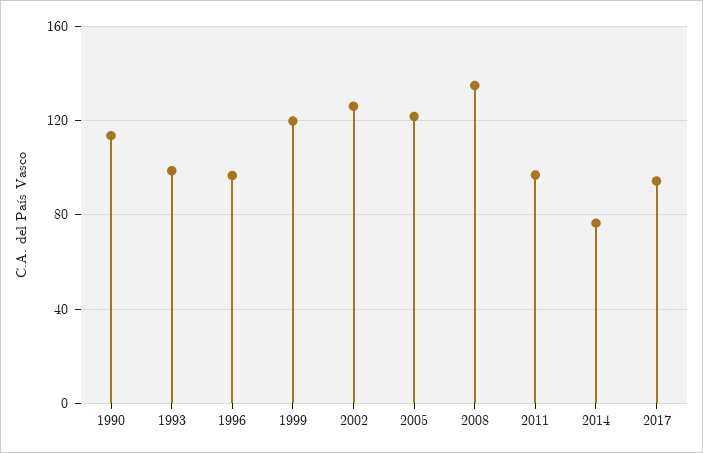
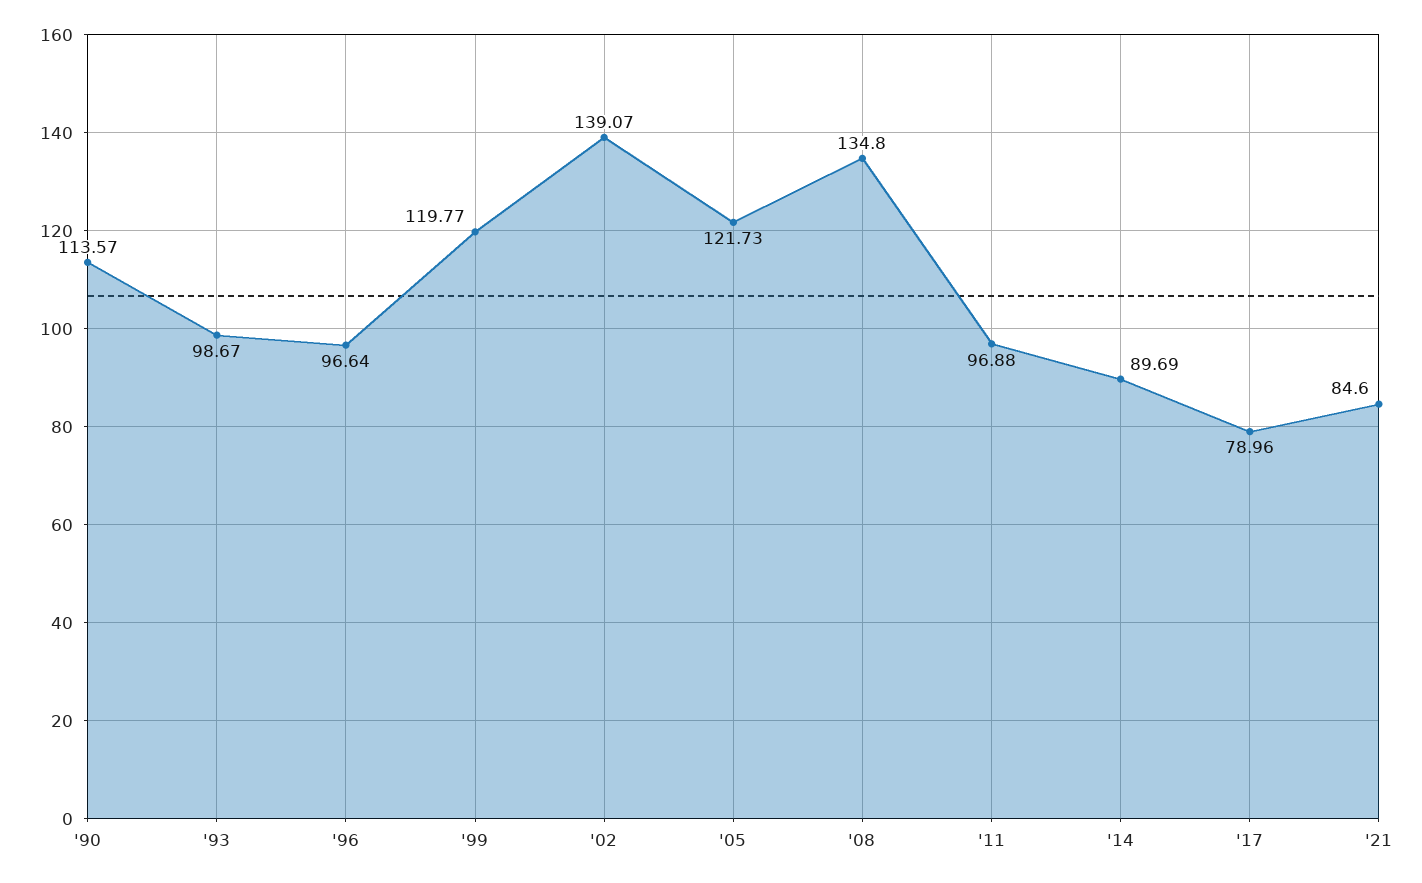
2002: 125 -> 139.07
2014: 75 -> 89.69
2017: 95 -> 78.96
'21: none -> 84.6

